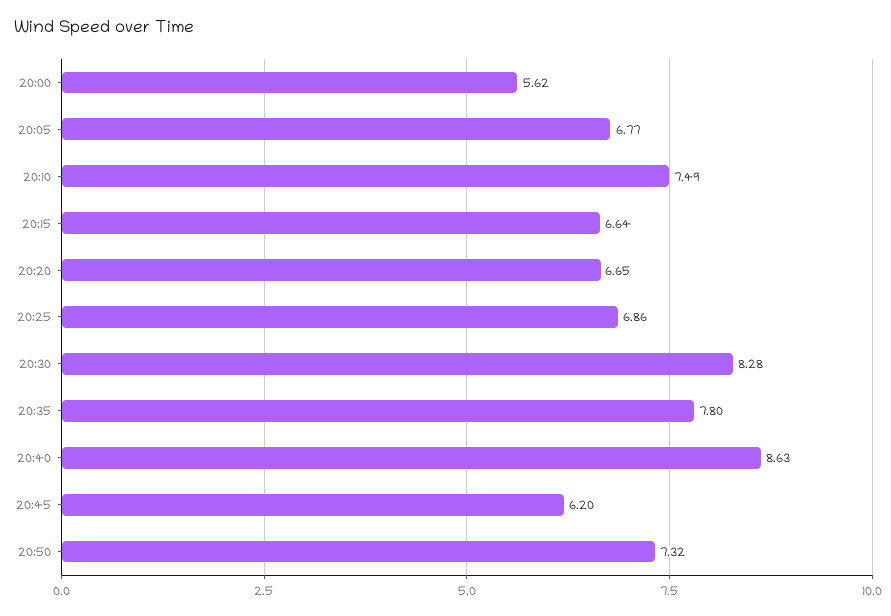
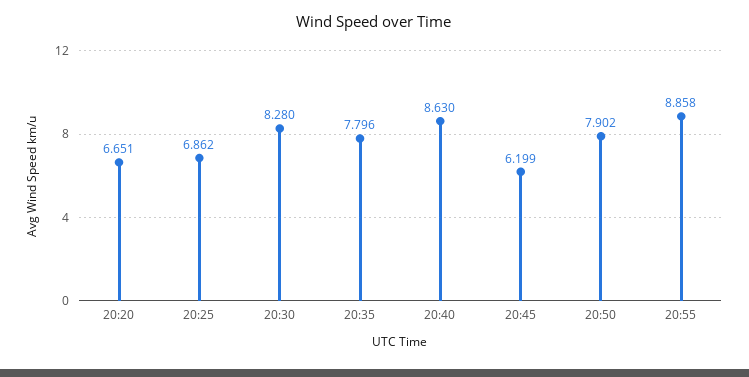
20:00: 5.62 -> none
20:05: 6.77 -> none
20:10: 7.49 -> none
20:15: 6.64 -> none
20:50: 7.32 -> 7.902
20:55: none -> 8.858

